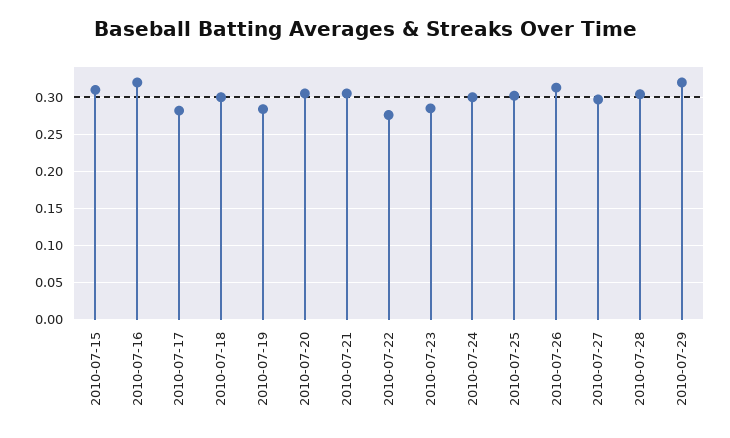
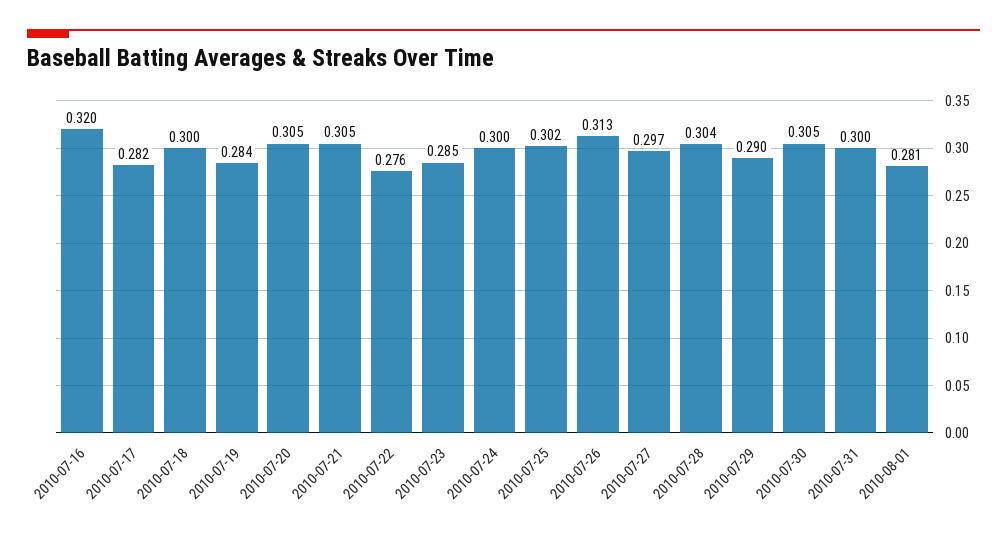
2010-07-15: 0.31 -> none
2010-07-29: 0.32 -> 0.29
2010-07-30: none -> 0.305
2010-07-31: none -> 0.3
2010-08-01: none -> 0.281

